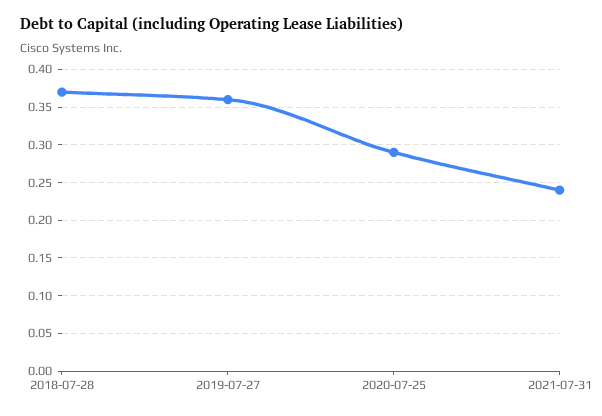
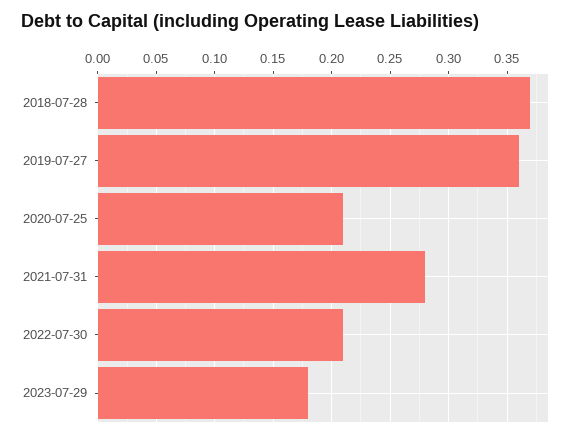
2020-07-25: 0.29 -> 0.21
2021-07-31: 0.24 -> 0.28
2022-07-30: none -> 0.21
2023-07-29: none -> 0.18

